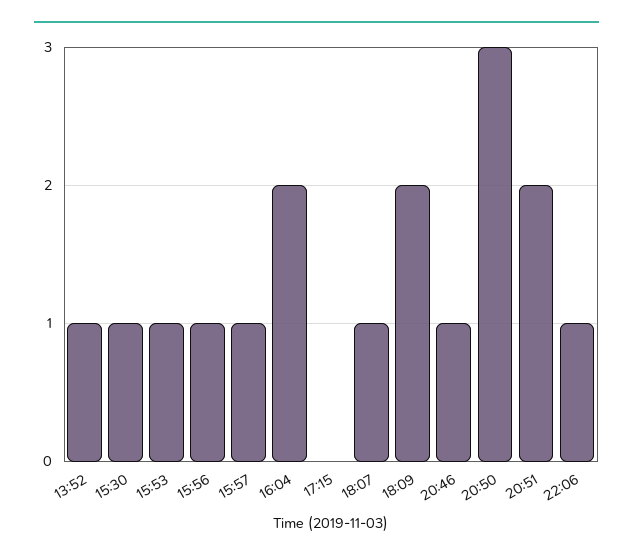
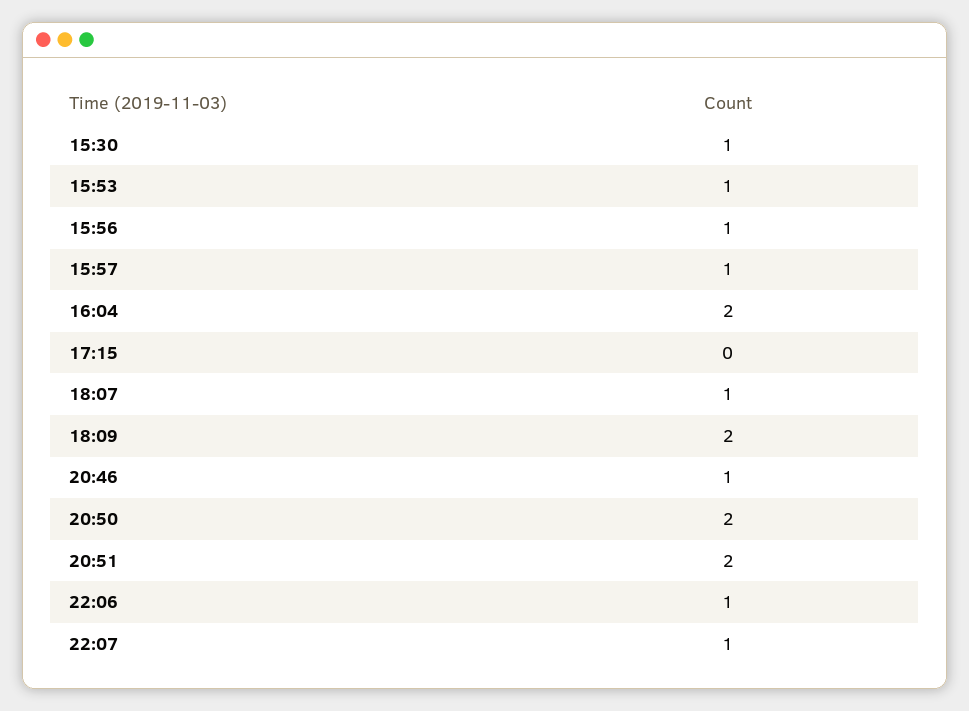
13:52: 1 -> none
20:50: 3 -> 2
22:07: none -> 1

